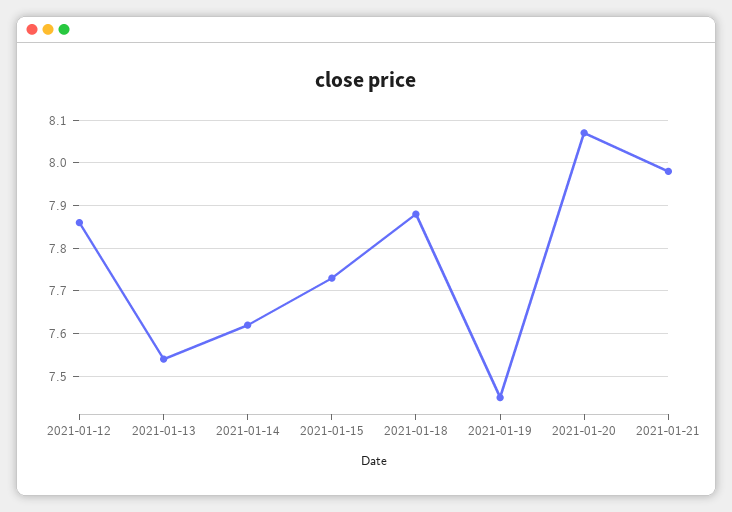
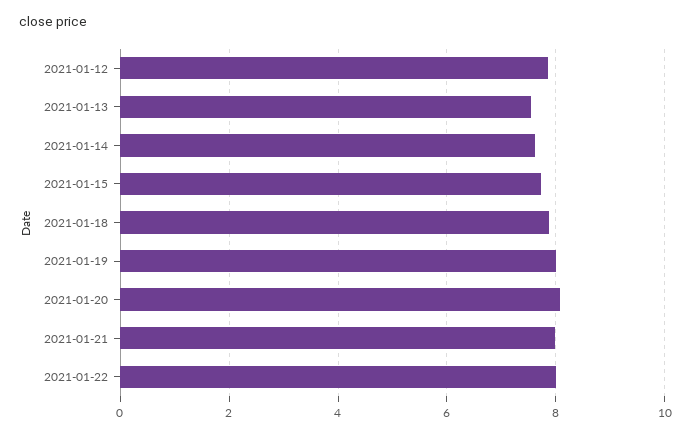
2021-01-19: 7.45 -> 8
2021-01-22: none -> 8

